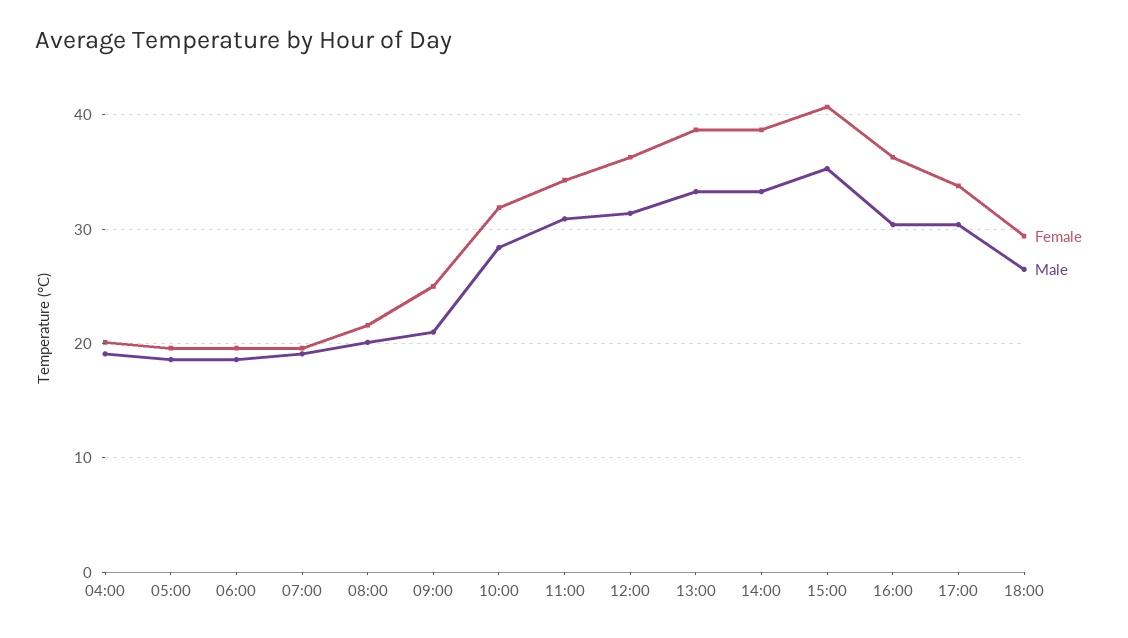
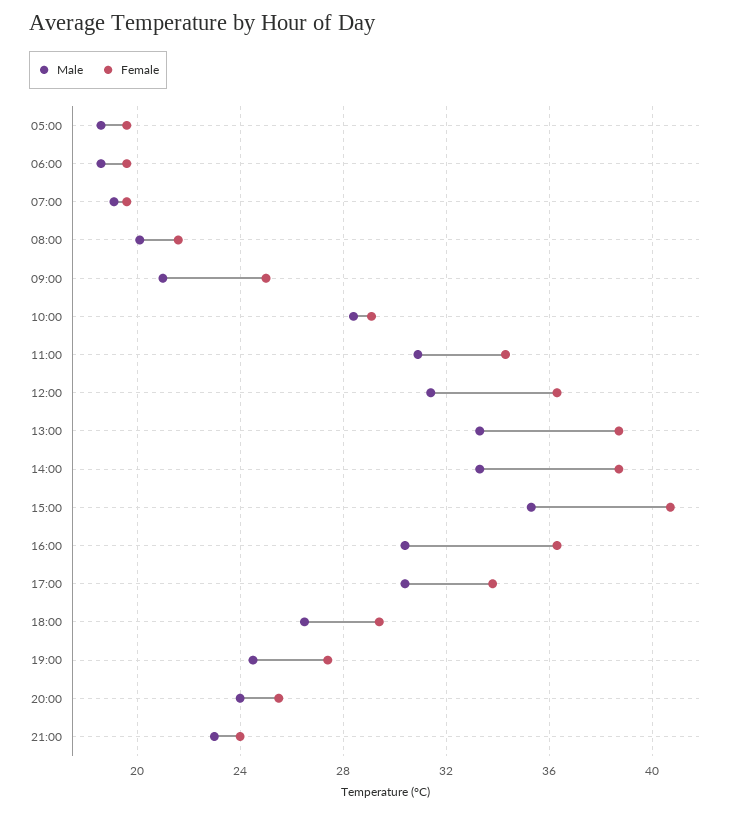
Female, 04:00: 20 -> none
Male, 04:00: 19 -> none
Female, 10:00: 32 -> 29
Male, 19:00: none -> 24.5
Female, 19:00: none -> 27.5
Male, 20:00: none -> 24
Female, 20:00: none -> 25.5
Male, 21:00: none -> 23
Female, 21:00: none -> 24

